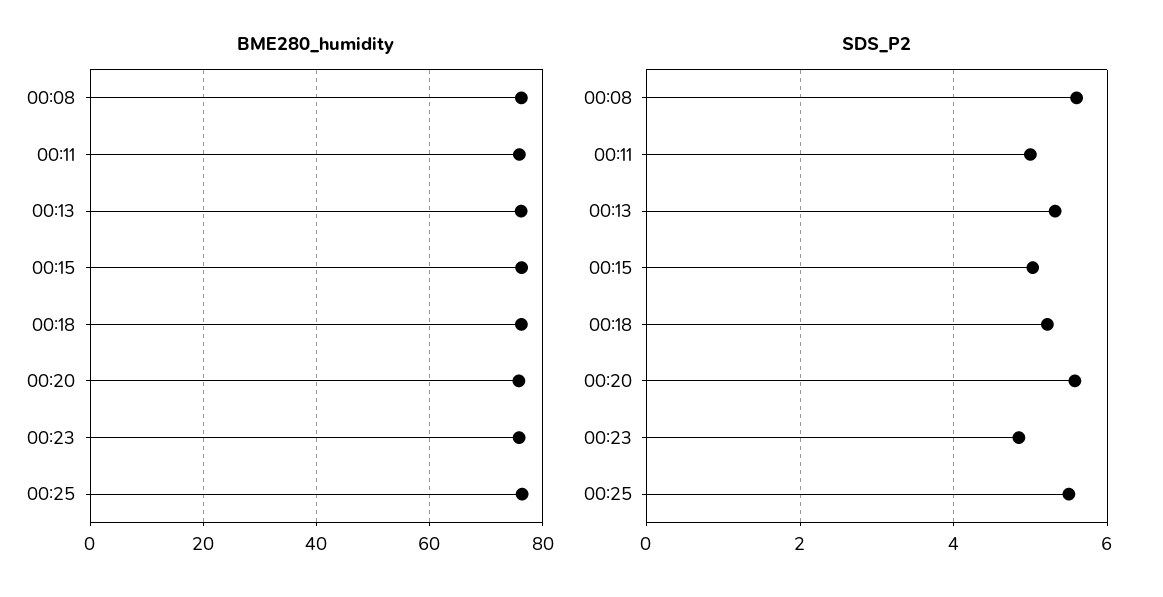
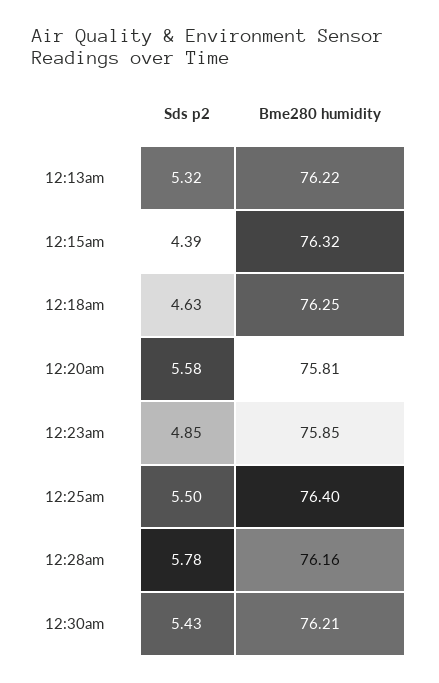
BME280_humidity, 00:08: 76 -> none
BME280_humidity, 00:11: 76 -> none
SDS_P2, 00:08: 5.6 -> none
SDS_P2, 00:11: 5 -> none
SDS_P2, 00:15: 5 -> 4.39
SDS_P2, 00:18: 5.2 -> 4.63
SDS_P2, 12:28am: none -> 5.78
BME280_humidity, 12:28am: none -> 76.16
SDS_P2, 12:30am: none -> 5.43
BME280_humidity, 12:30am: none -> 76.21

